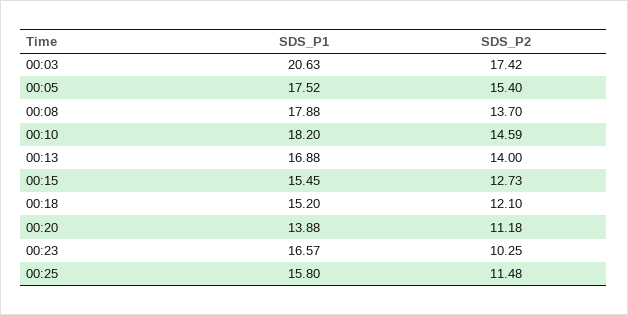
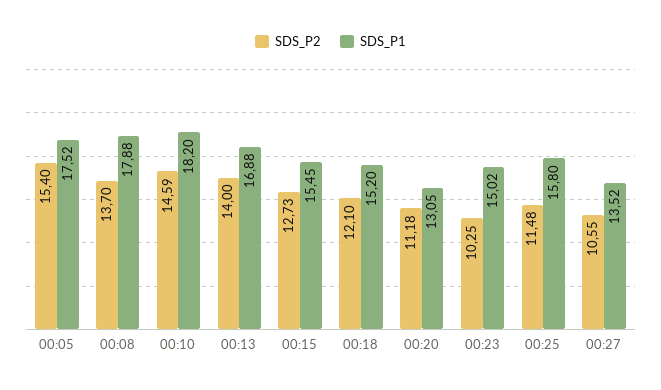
SDS_P1, 00:03: 20.63 -> none
SDS_P2, 00:03: 17.42 -> none
SDS_P1, 00:20: 13.88 -> 13.05
SDS_P1, 00:23: 16.57 -> 15.02
SDS_P2, 00:27: none -> 10.55
SDS_P1, 00:27: none -> 13.52

